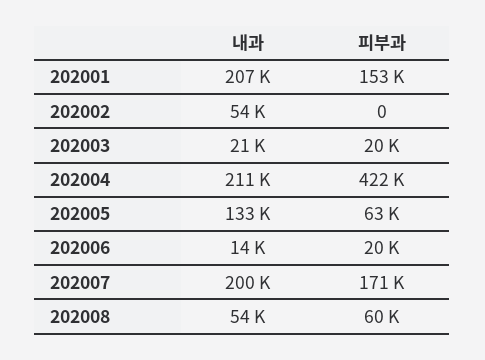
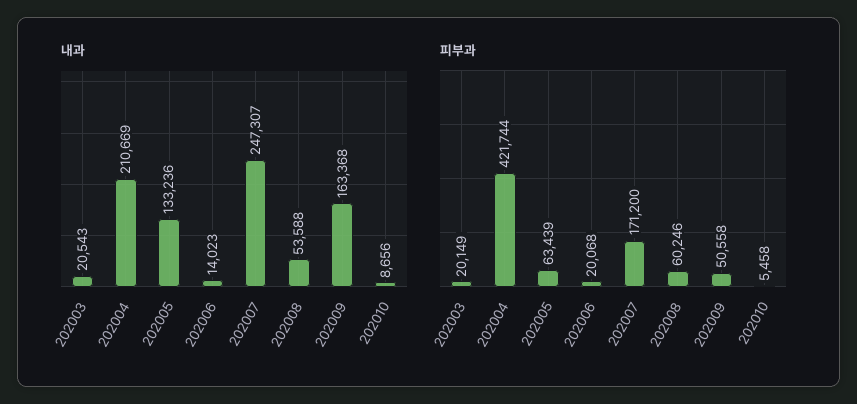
내과, 202001: 207000 -> none
피부과, 202001: 153000 -> none
내과, 202002: 54000 -> none
피부과, 202002: 0 -> none
내과, 202007: 200000 -> 247307
내과, 202009: none -> 163368
내과, 202010: none -> 8656
피부과, 202009: none -> 50558
피부과, 202010: none -> 5458

